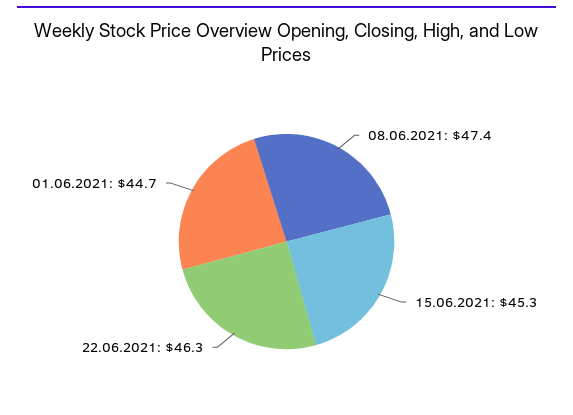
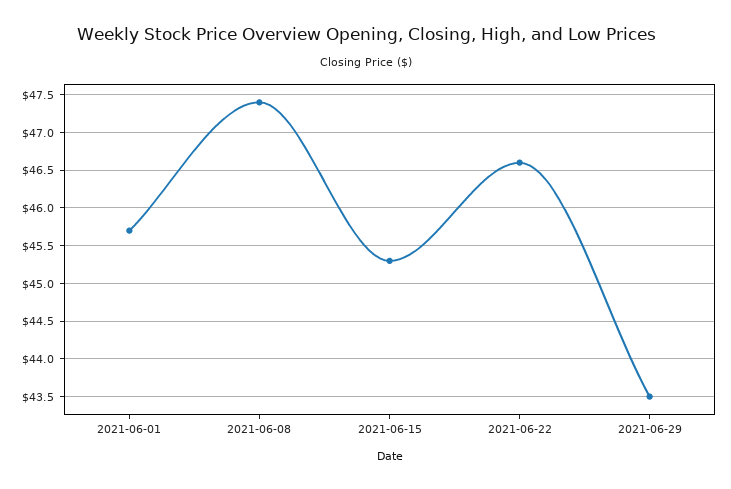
22.06.2021: 46.3 -> 46.6
01.06.2021: 44.7 -> 45.7
2021-06-29: none -> 43.5

